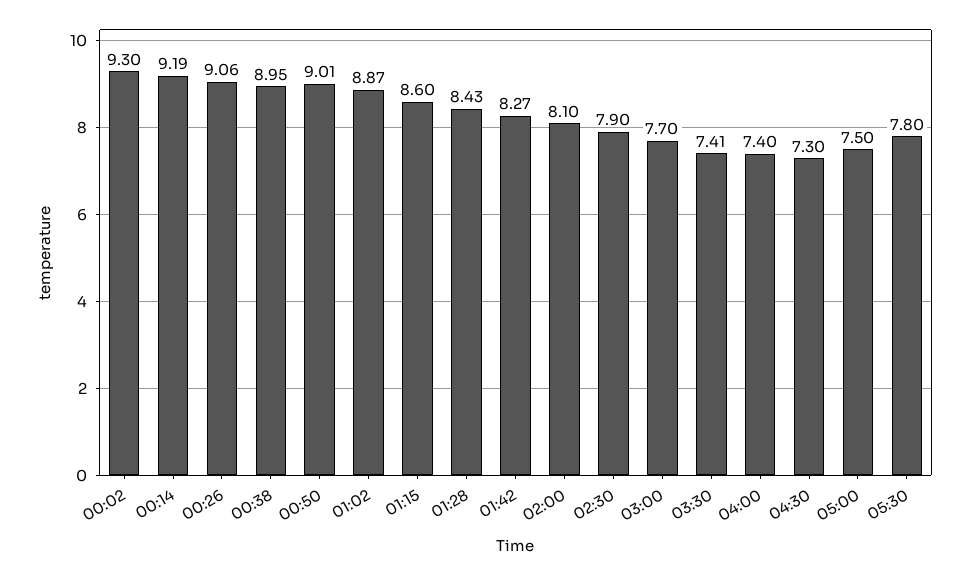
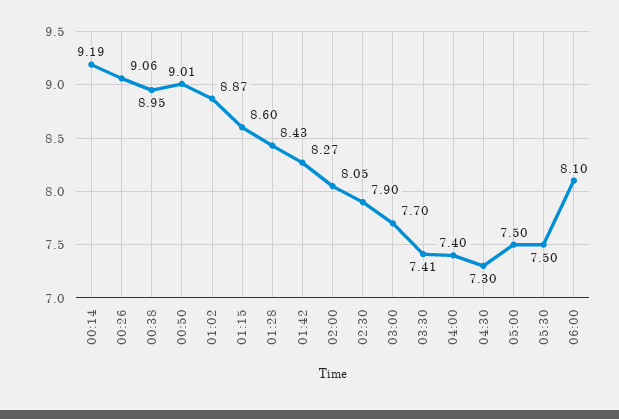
00:02: 9.3 -> none
02:00: 8.1 -> 8.05
05:30: 7.8 -> 7.5
06:00: none -> 8.1

